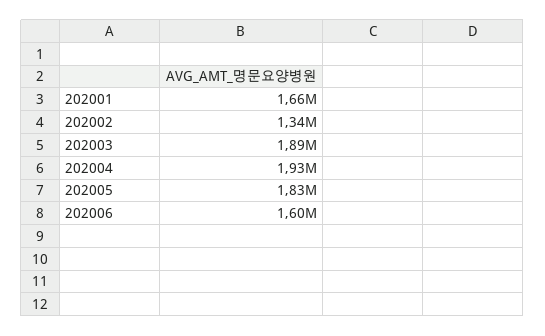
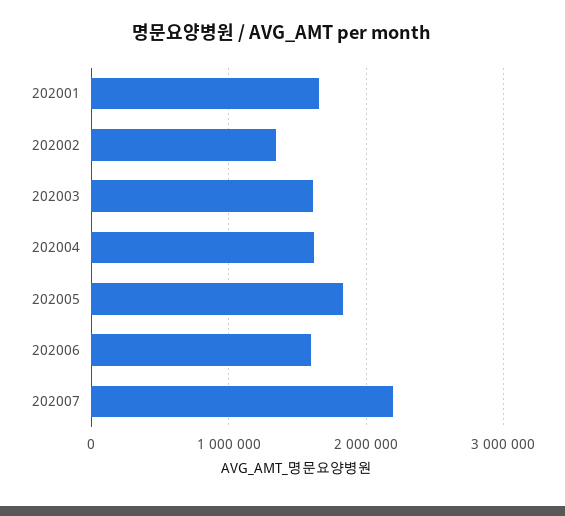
202003: 1890000 -> 1600000
202004: 1930000 -> 1600000
202007: none -> 2200000

